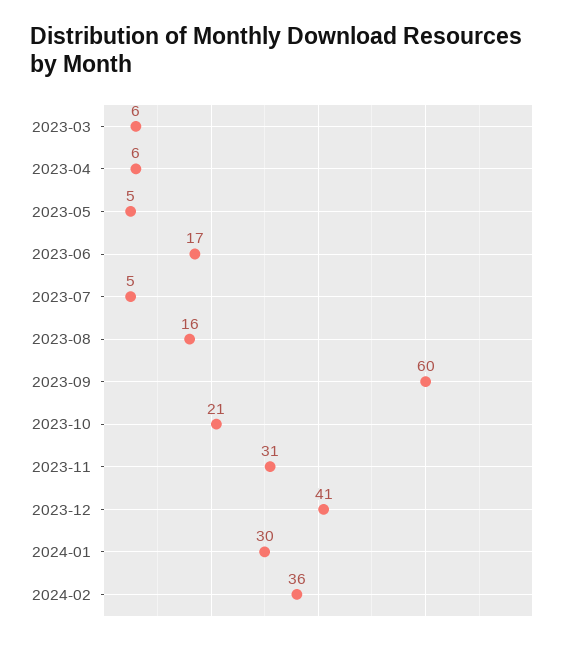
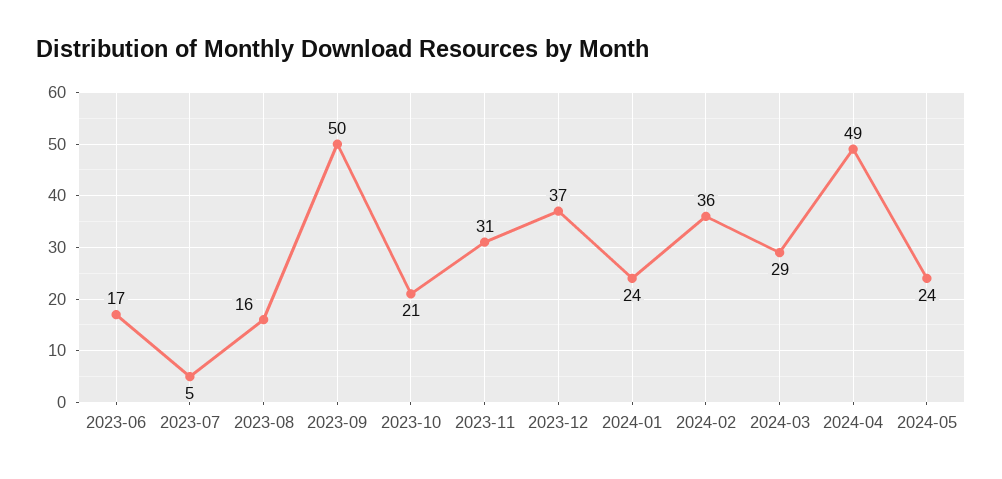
2023-03: 6 -> none
2023-04: 6 -> none
2023-05: 5 -> none
2023-09: 60 -> 50
2023-12: 41 -> 37
2024-01: 30 -> 24
2024-03: none -> 29
2024-04: none -> 49
2024-05: none -> 24

